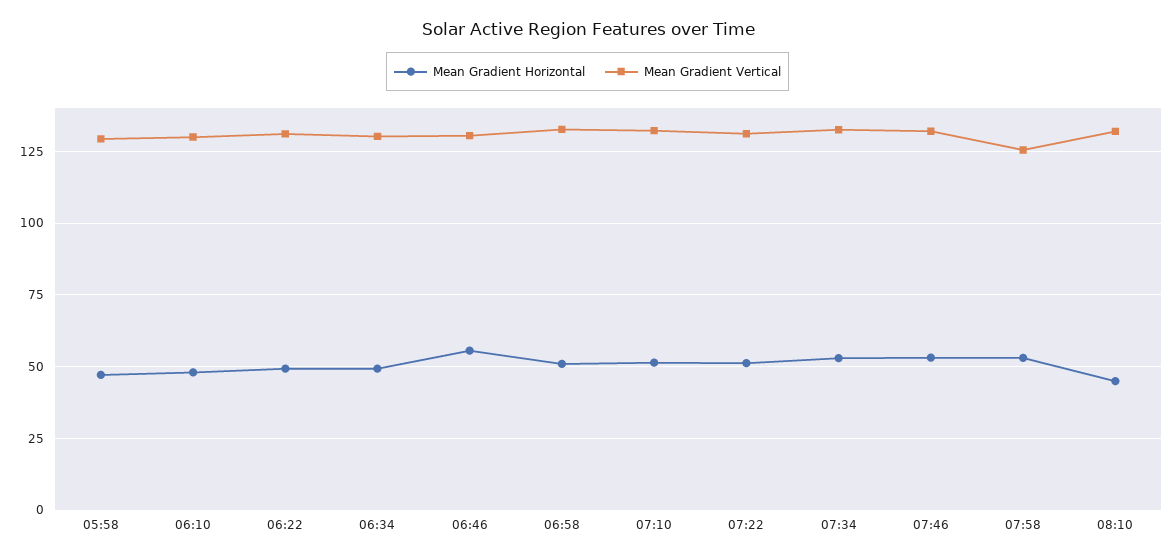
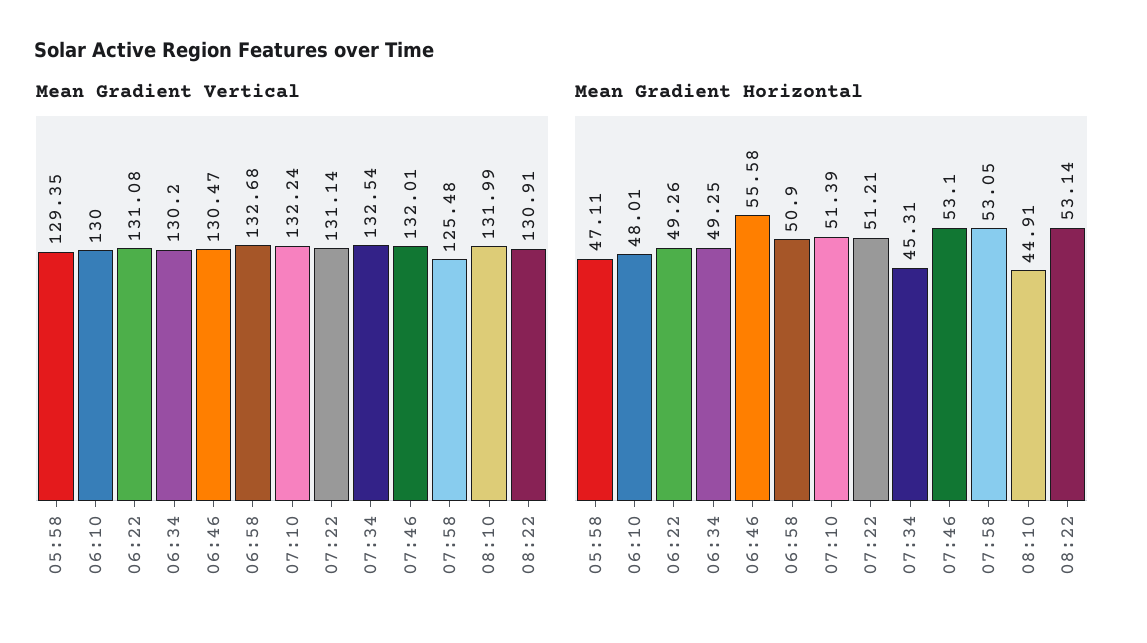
Mean Gradient Horizontal, 07:34: 52.5 -> 45.31
Mean Gradient Vertical, 08:22: none -> 130.91
Mean Gradient Horizontal, 08:22: none -> 53.14

